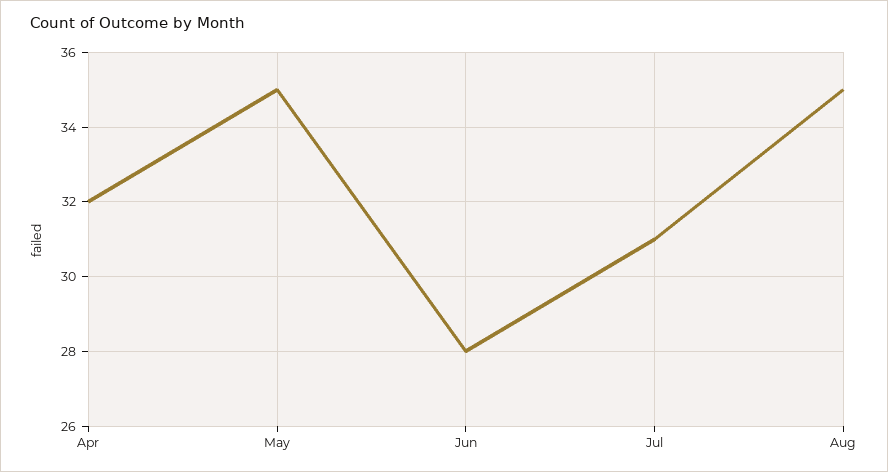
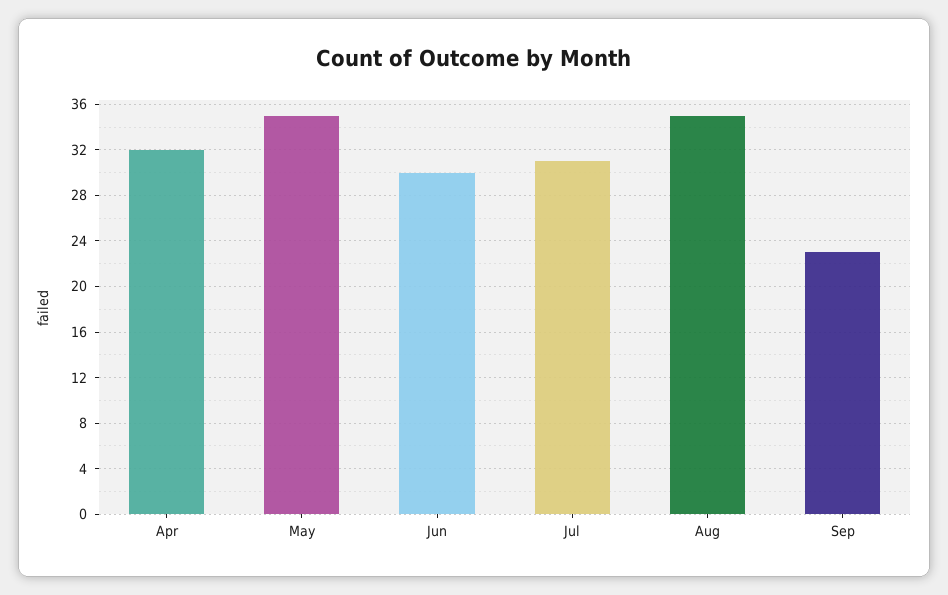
Jun: 28 -> 30
Sep: none -> 23

